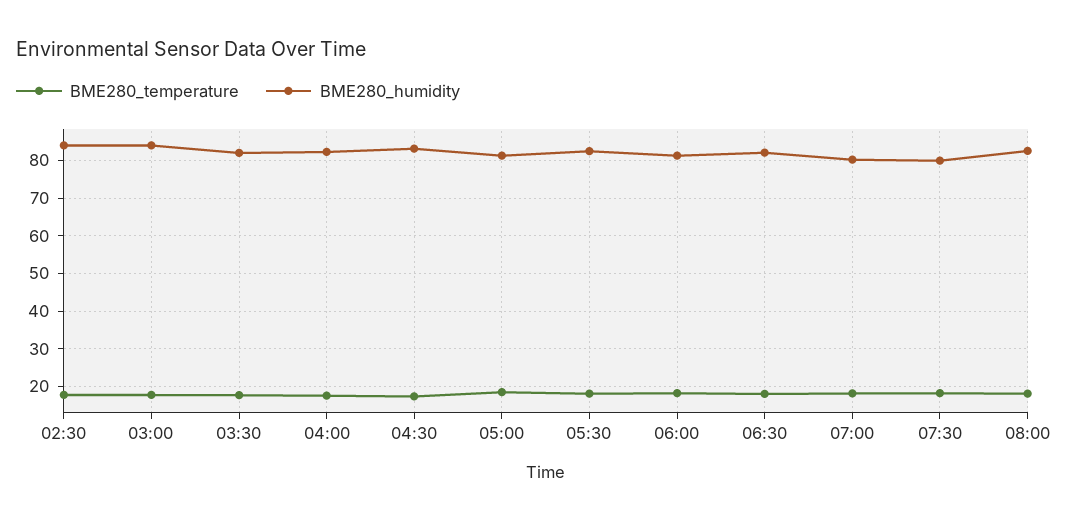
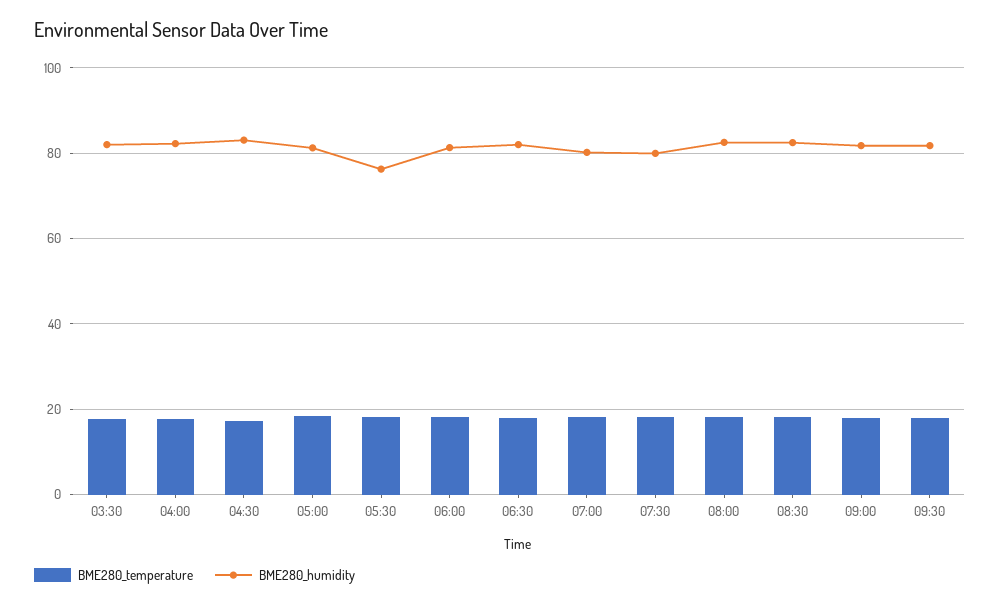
BME280_temperature, 02:30: 18 -> none
BME280_humidity, 02:30: 84 -> none
BME280_temperature, 03:00: 18 -> none
BME280_humidity, 03:00: 84 -> none
BME280_humidity, 05:30: 82 -> 76
BME280_temperature, 08:30: none -> 18
BME280_humidity, 08:30: none -> 82
BME280_temperature, 09:00: none -> 18
BME280_humidity, 09:00: none -> 82
BME280_temperature, 09:30: none -> 18
BME280_humidity, 09:30: none -> 82

